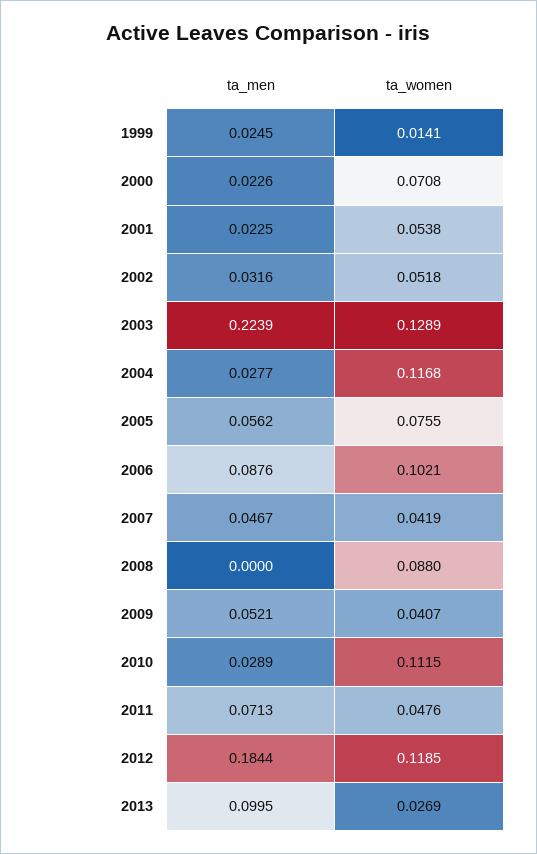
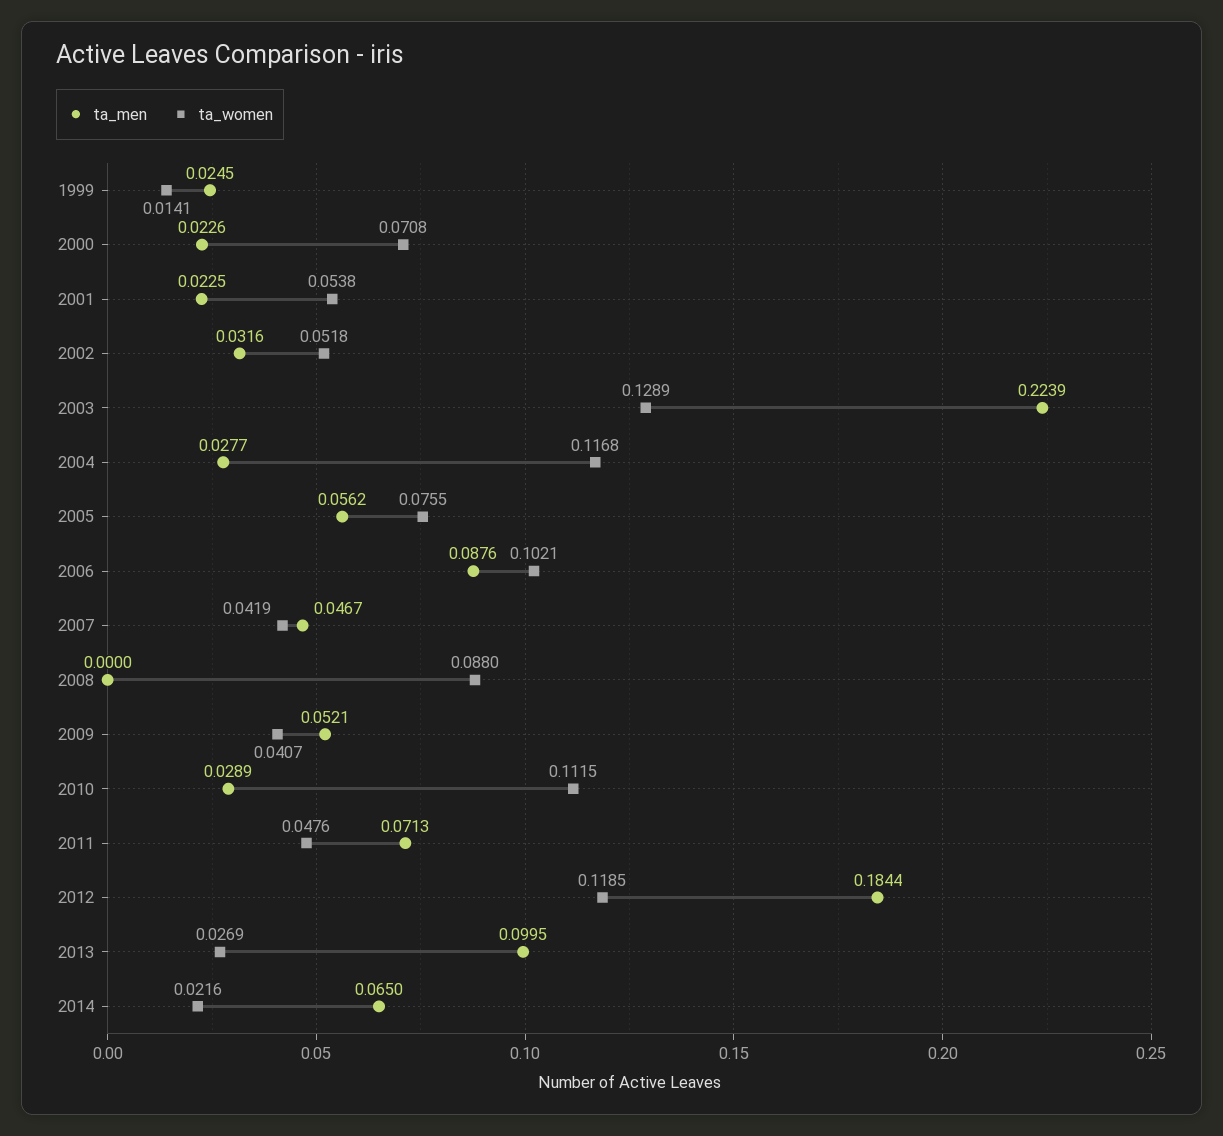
ta_men, 2014: none -> 0.065
ta_women, 2014: none -> 0.0216

